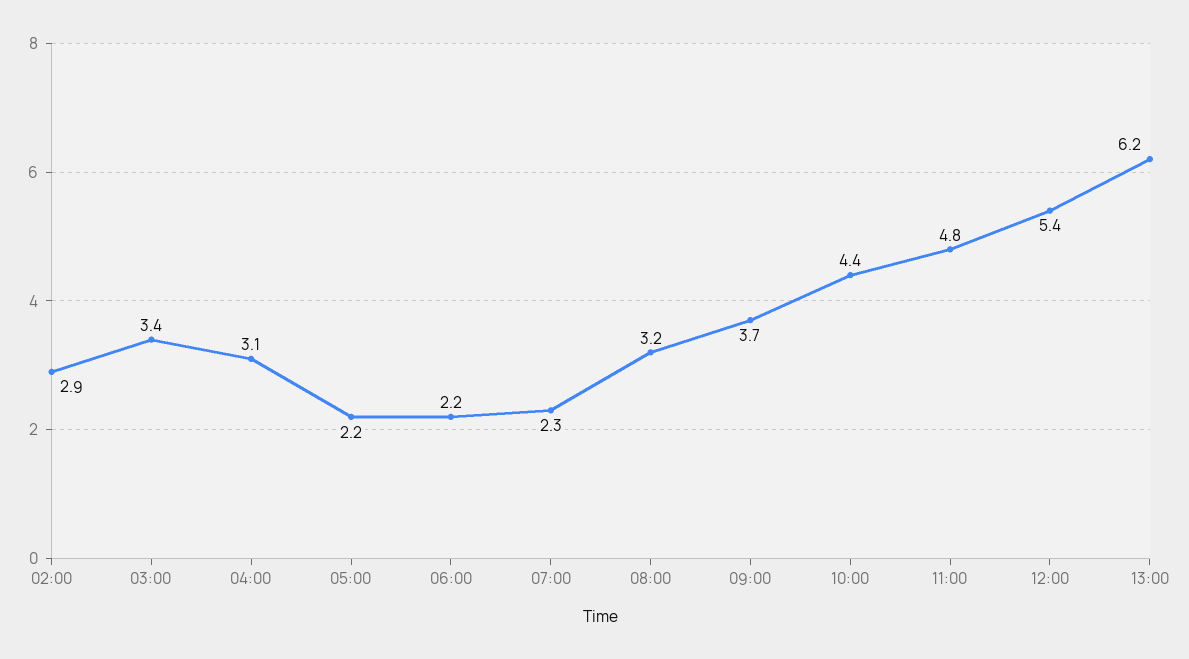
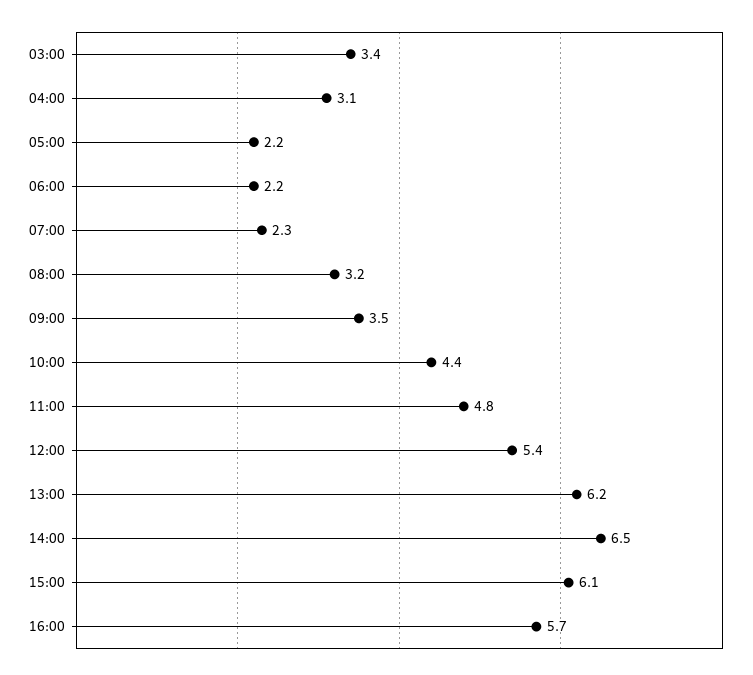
02:00: 2.9 -> none
09:00: 3.7 -> 3.5
14:00: none -> 6.5
15:00: none -> 6.1
16:00: none -> 5.7

